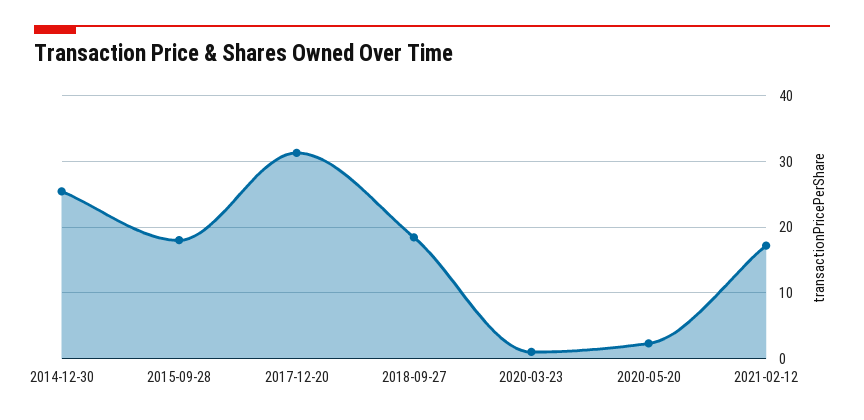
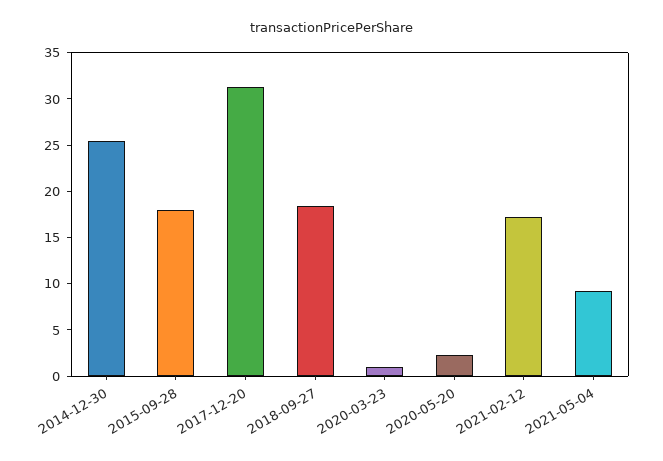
2021-05-04: none -> 9

